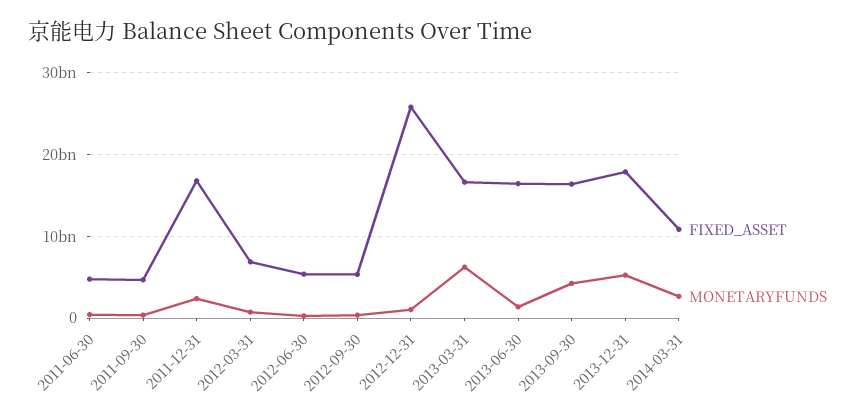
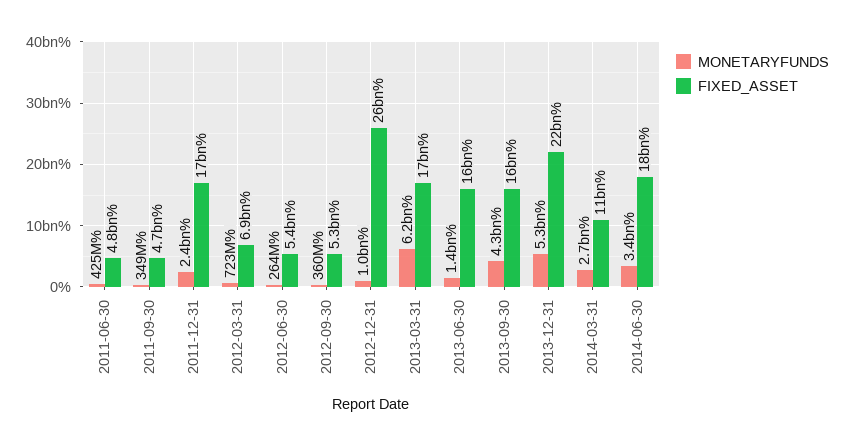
FIXED_ASSET, 2013-12-31: 18000000000 -> 22000000000
MONETARYFUNDS, 2014-06-30: none -> 3400000000
FIXED_ASSET, 2014-06-30: none -> 18000000000

